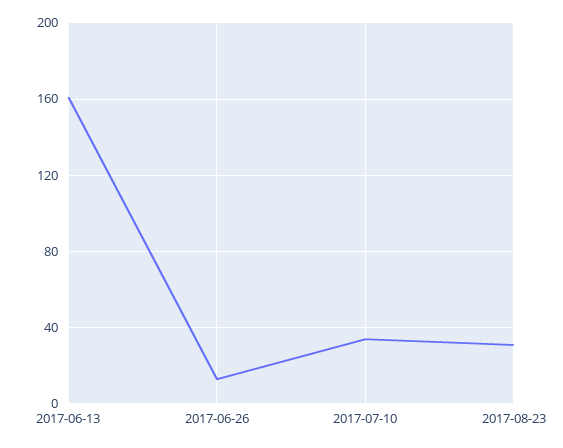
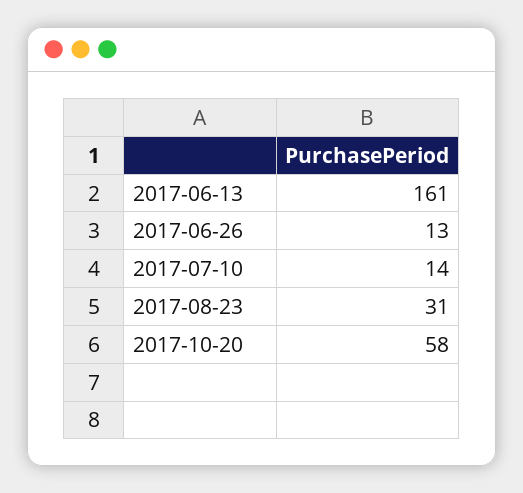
2017-07-10: 35 -> 14
2017-10-20: none -> 58

